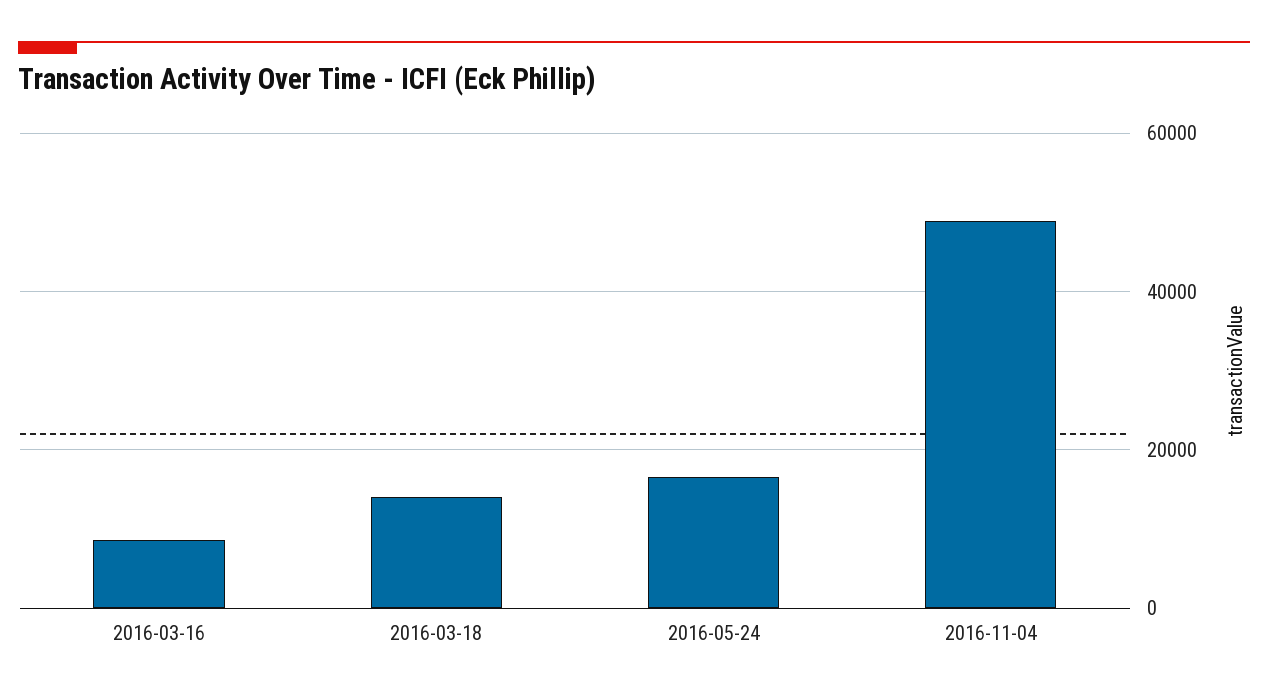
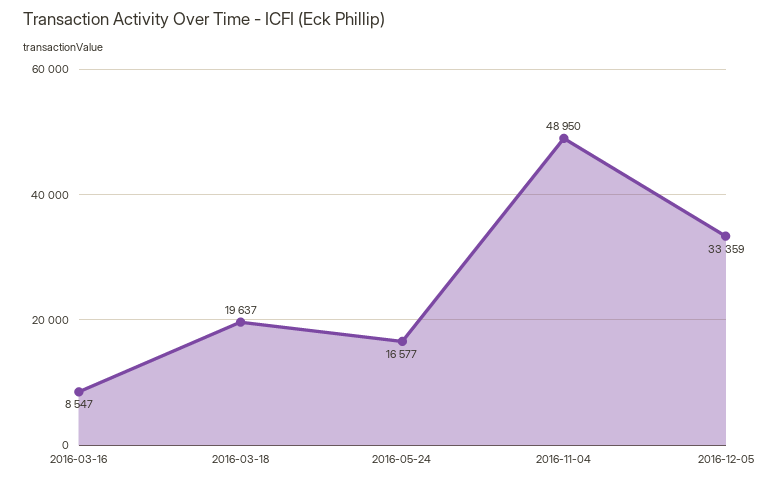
2016-03-18: 14000 -> 19637
2016-12-05: none -> 33359

